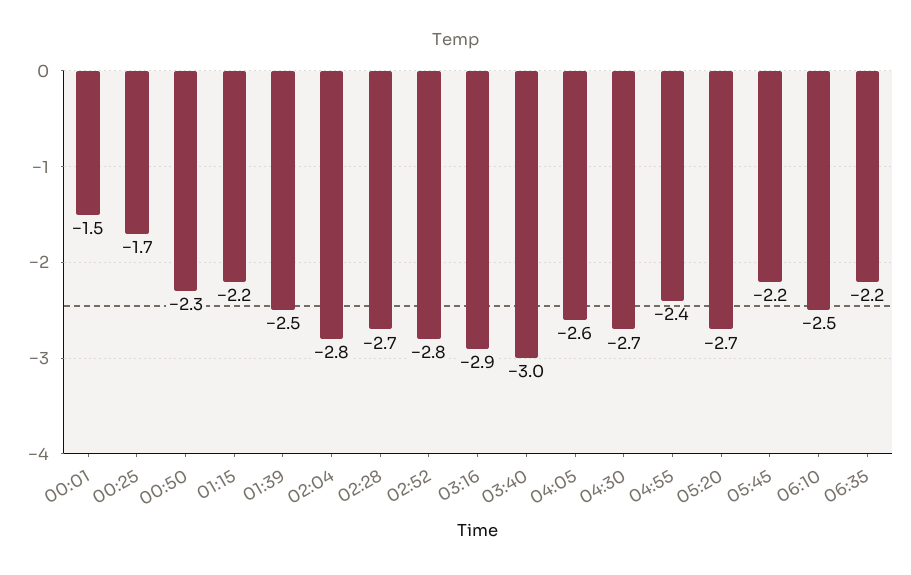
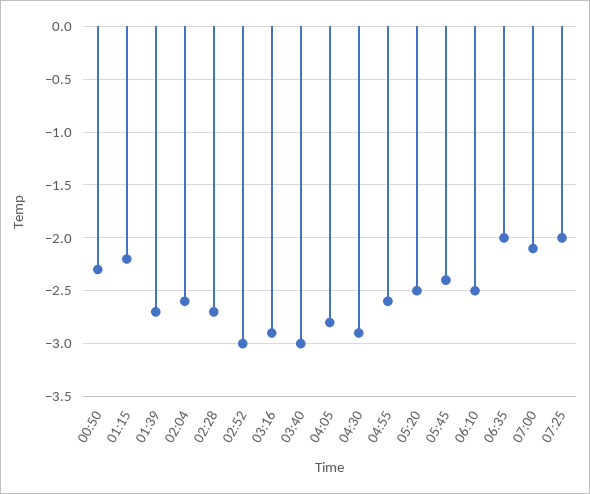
00:01: -1.5 -> none
00:25: -1.7 -> none
01:39: -2.5 -> -2.7
02:04: -2.8 -> -2.6
02:52: -2.8 -> -3
04:05: -2.6 -> -2.8
04:30: -2.7 -> -2.9
04:55: -2.4 -> -2.6
05:20: -2.7 -> -2.5
05:45: -2.2 -> -2.4
06:35: -2.2 -> -2
07:00: none -> -2.1
07:25: none -> -2

